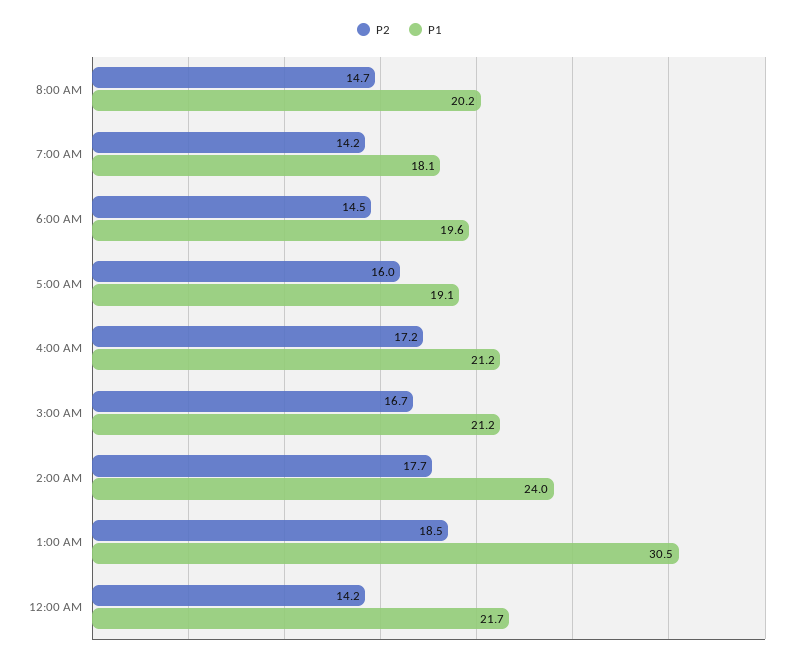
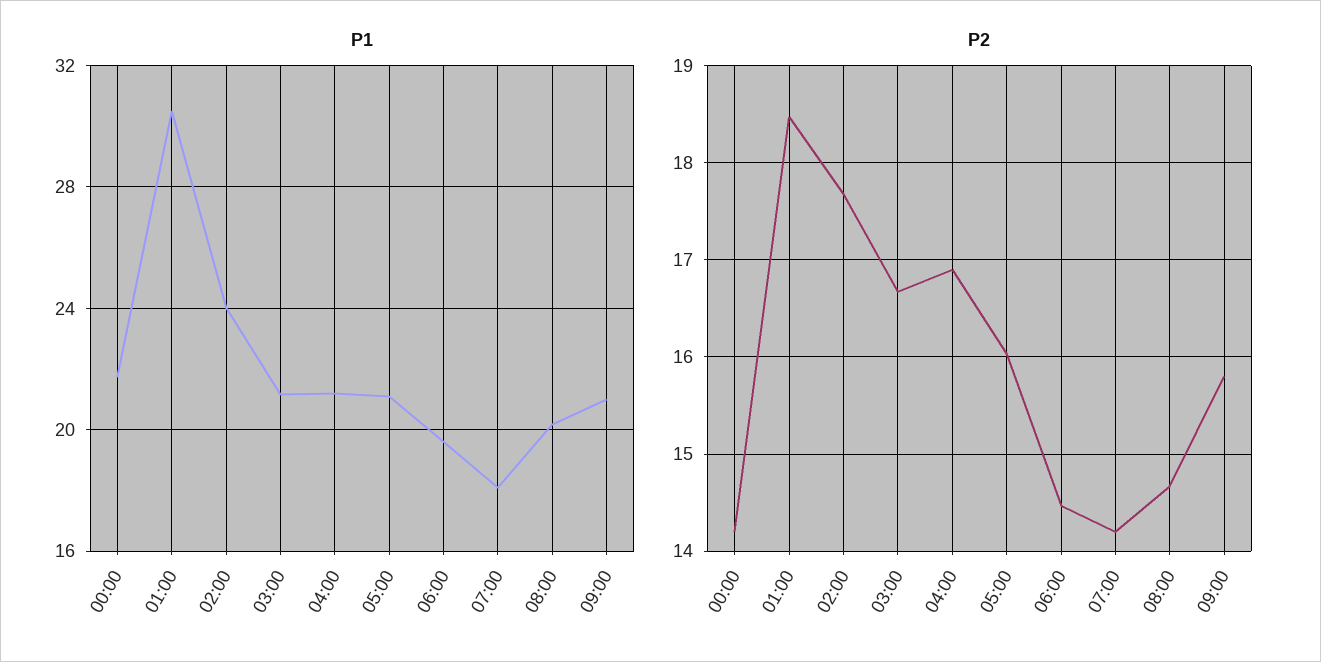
P1, 5:00 AM: 19.1 -> 21
P2, 4:00 AM: 17.2 -> 16.9
P1, 09:00: none -> 21
P2, 09:00: none -> 15.8

